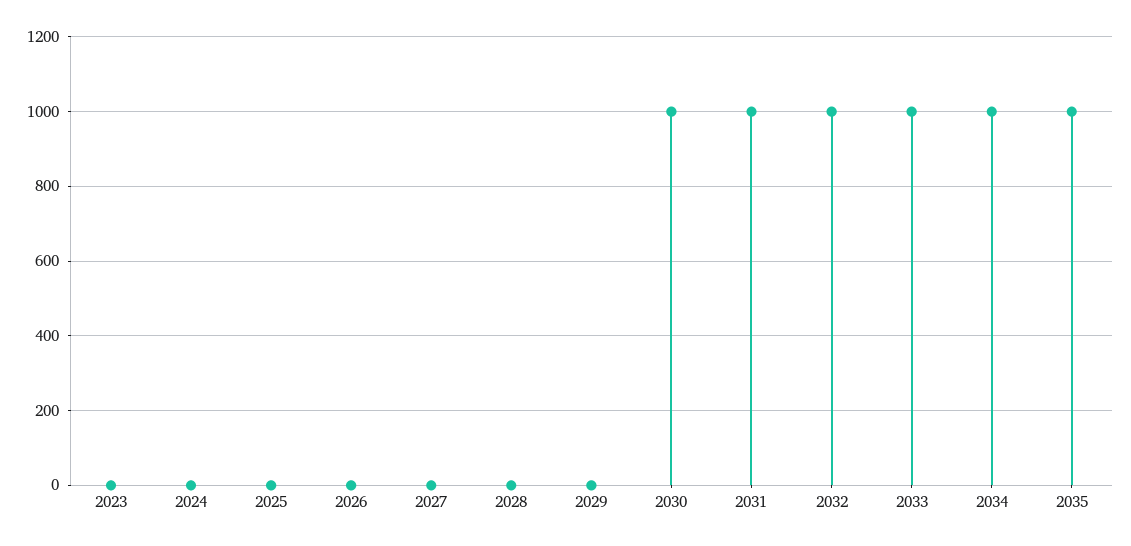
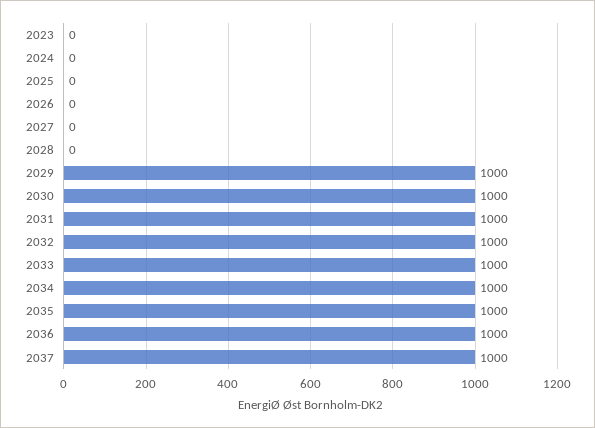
2029: 0 -> 1000
2036: none -> 1000
2037: none -> 1000

